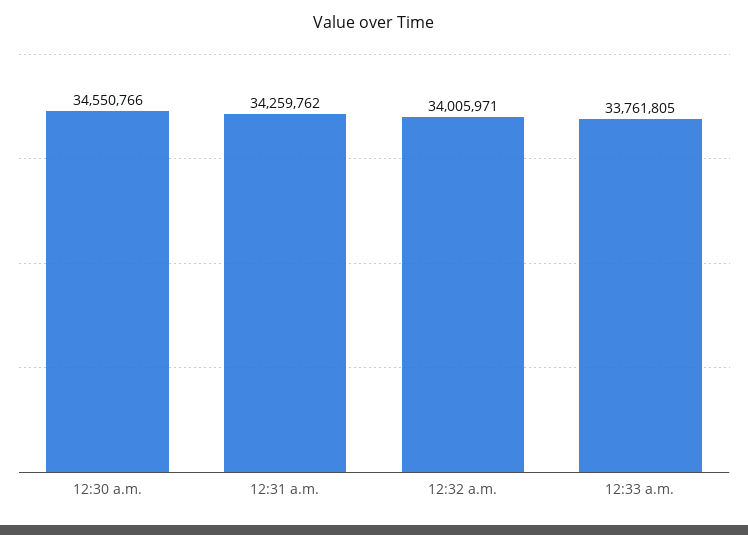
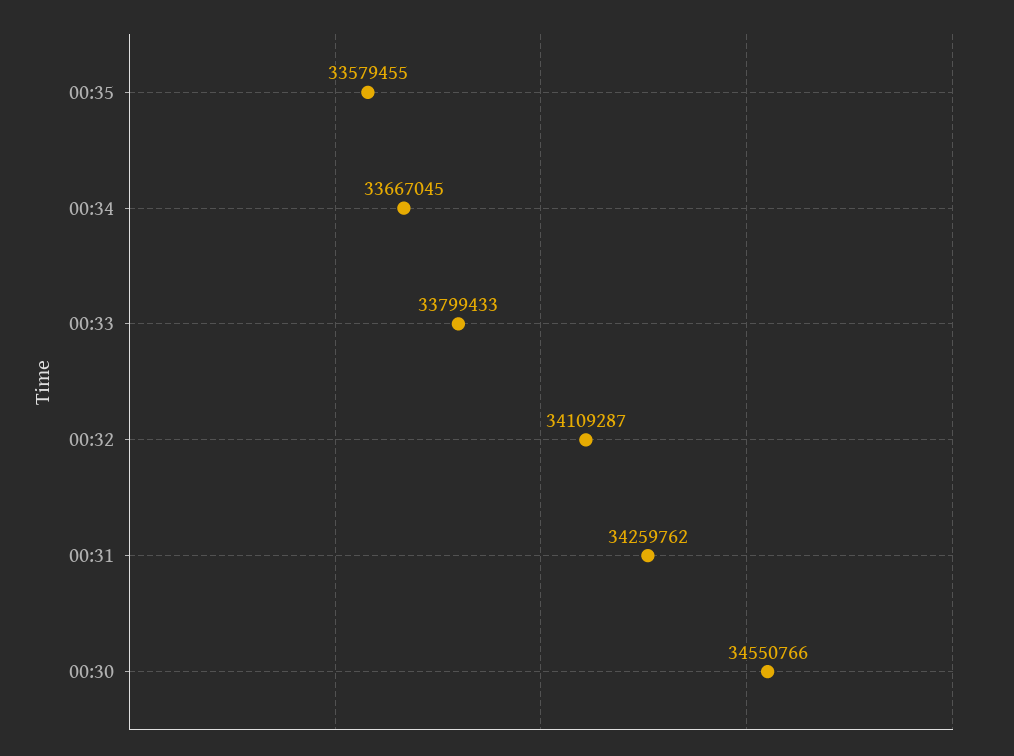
12:32 a.m.: 34005971 -> 34109287
12:33 a.m.: 33761805 -> 33799433
00:35: none -> 33579455
00:34: none -> 33667045

